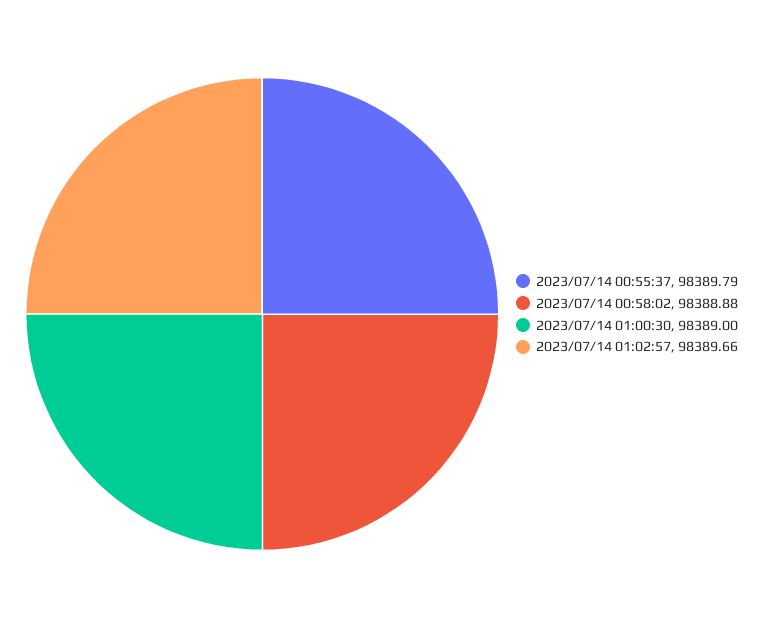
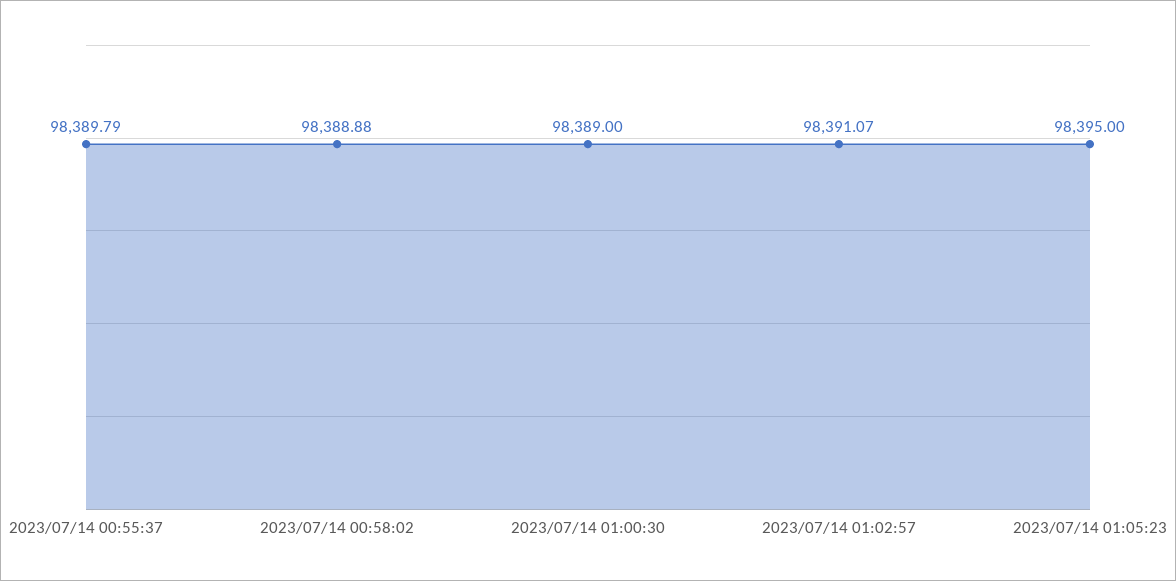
2023/07/14 01:02:57: 98389.66 -> 98391.07
2023/07/14 01:05:23: none -> 98395

